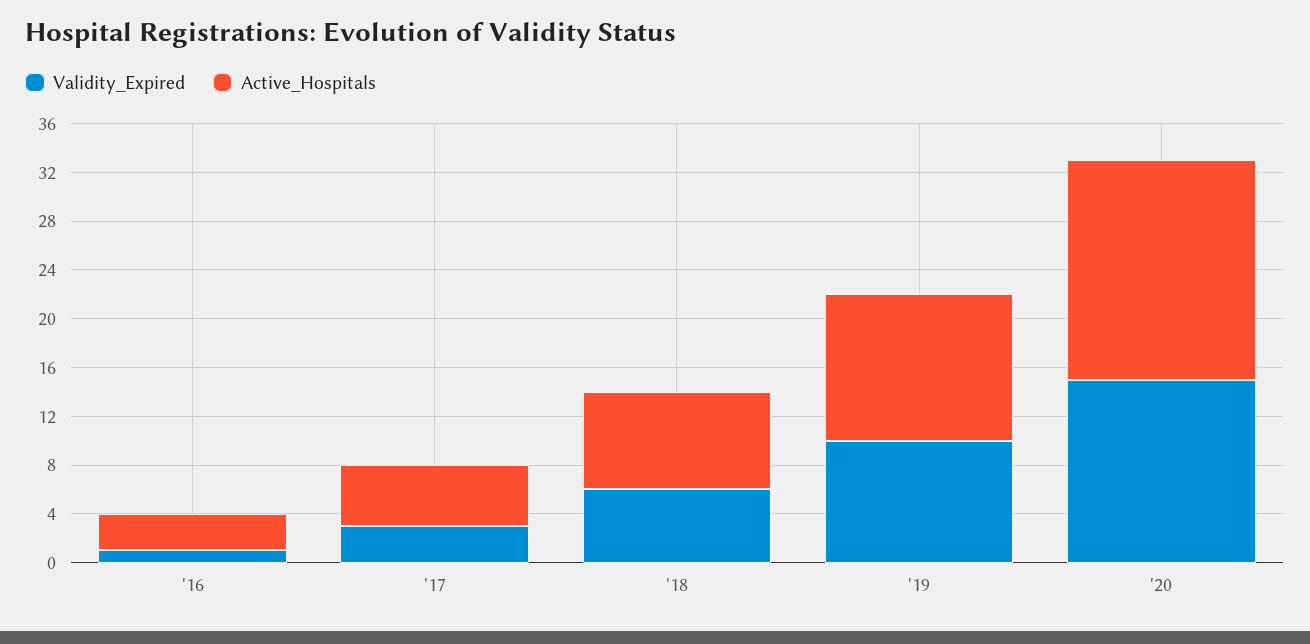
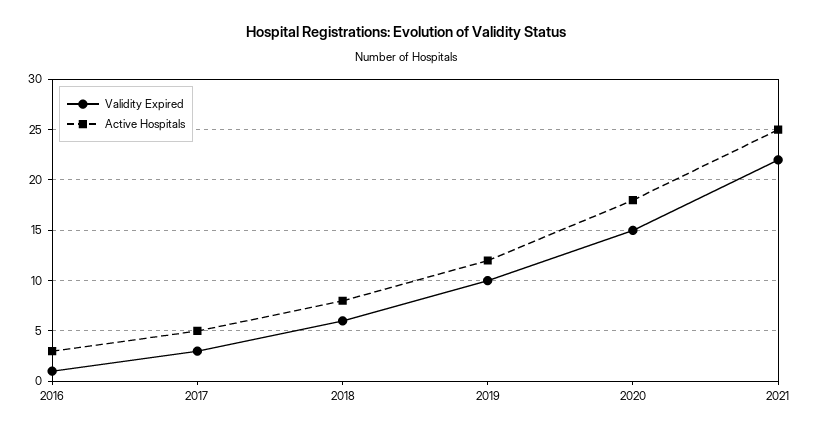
Validity_Expired, 2021: none -> 22
Active_Hospitals, 2021: none -> 25

